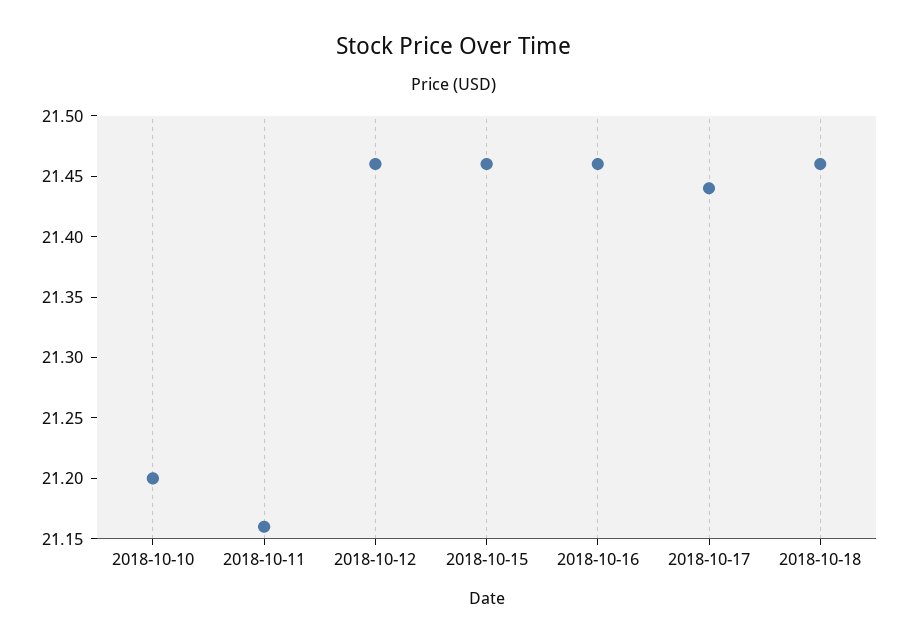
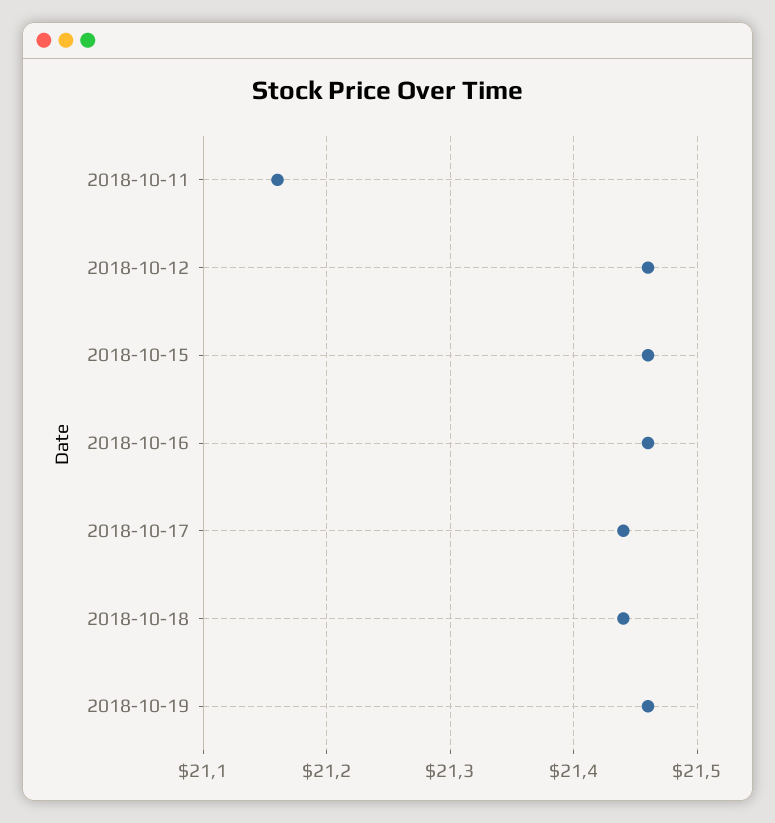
2018-10-10: 21.2 -> none
2018-10-18: 21.46 -> 21.44
2018-10-19: none -> 21.46

